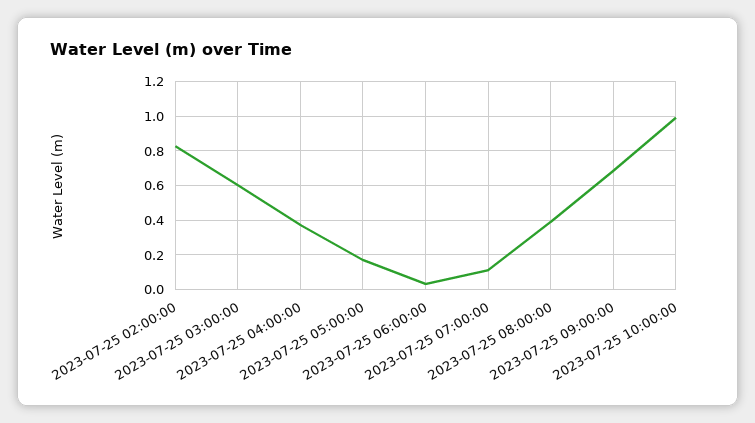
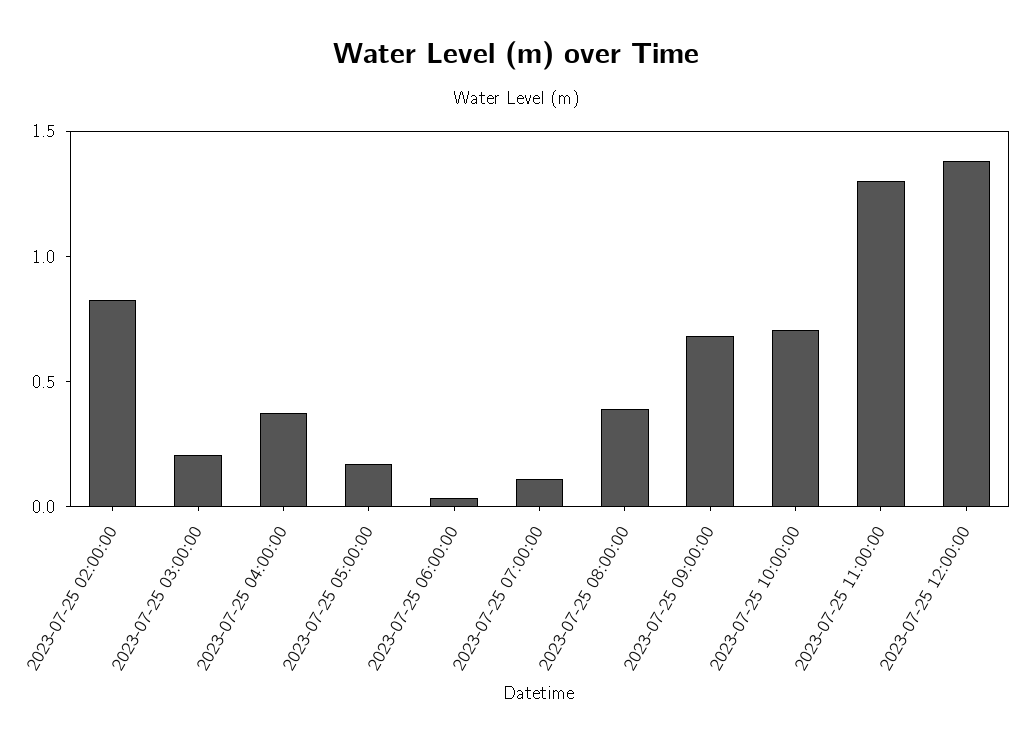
2023-07-25 03:00:00: 0.6 -> 0.2
2023-07-25 10:00:00: 1 -> 0.7
2023-07-25 11:00:00: none -> 1.3
2023-07-25 12:00:00: none -> 1.4

